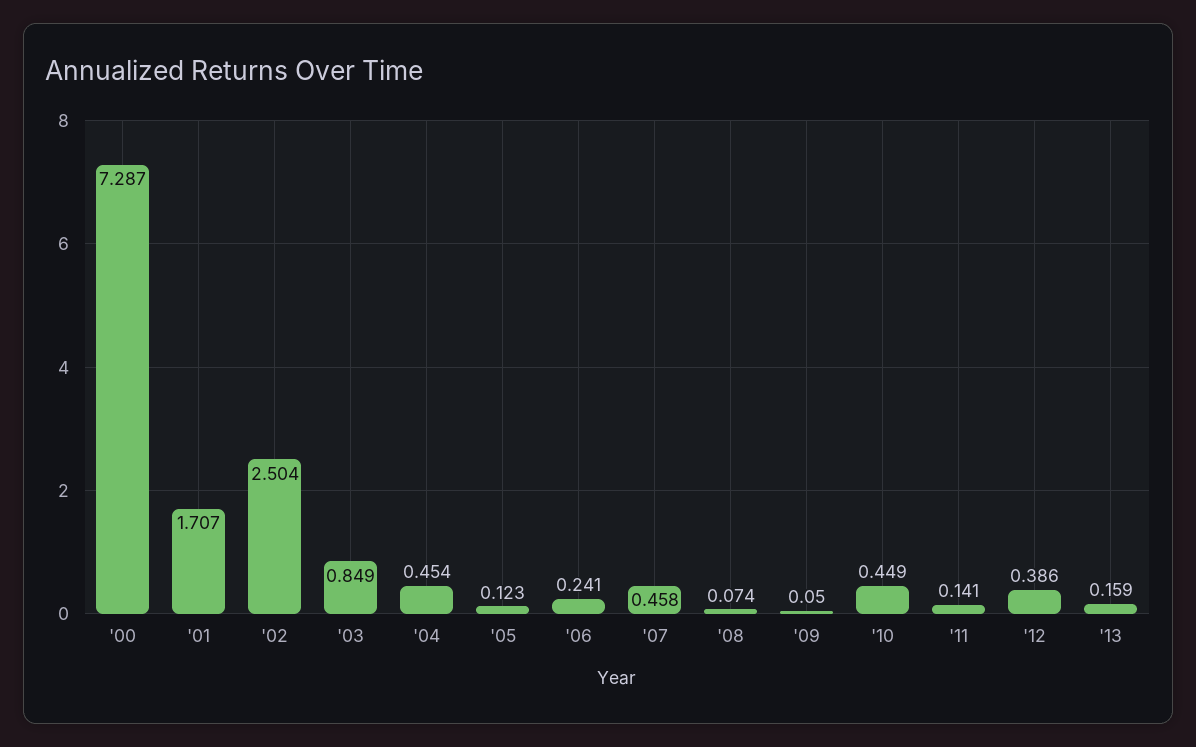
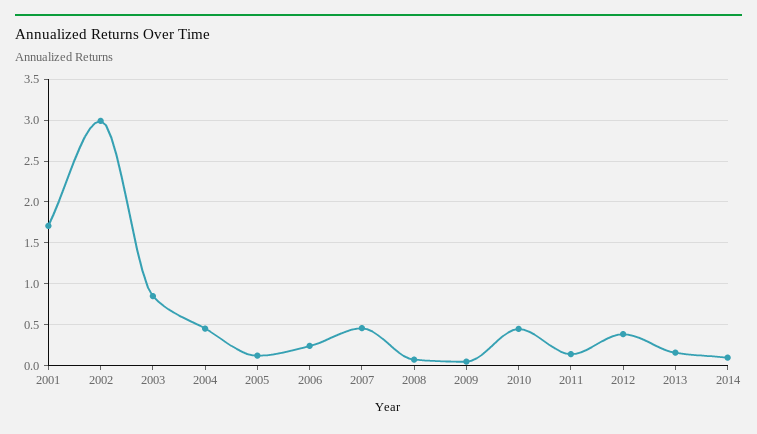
'00: 7.287 -> none
'02: 2.504 -> 3
2014: none -> 0.1

